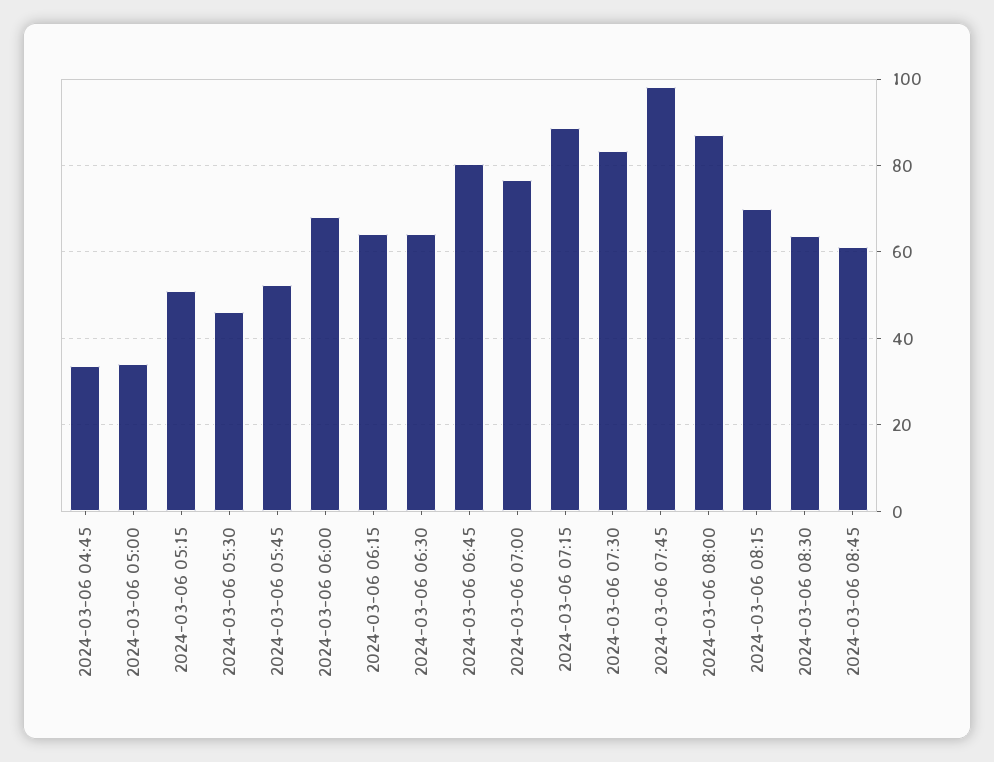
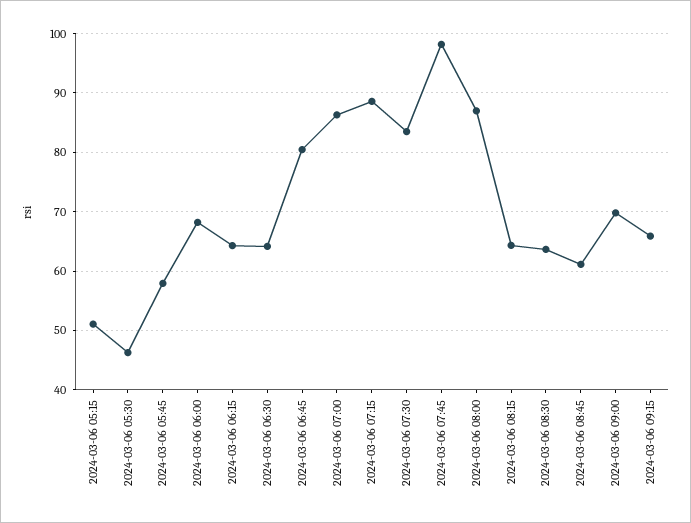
2024-03-06 04:45: 34 -> none
2024-03-06 05:00: 34 -> none
2024-03-06 05:45: 52 -> 58
2024-03-06 07:00: 76 -> 86
2024-03-06 08:15: 70 -> 64
2024-03-06 09:00: none -> 70
2024-03-06 09:15: none -> 66

